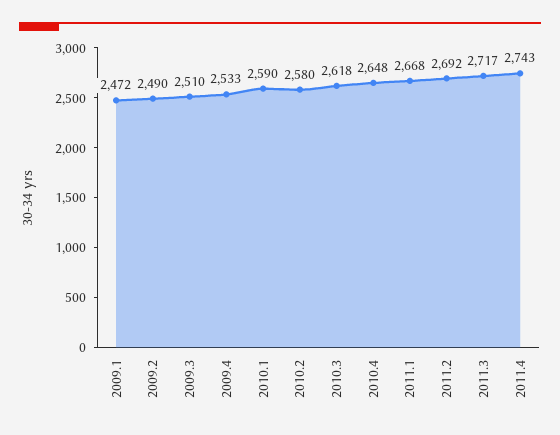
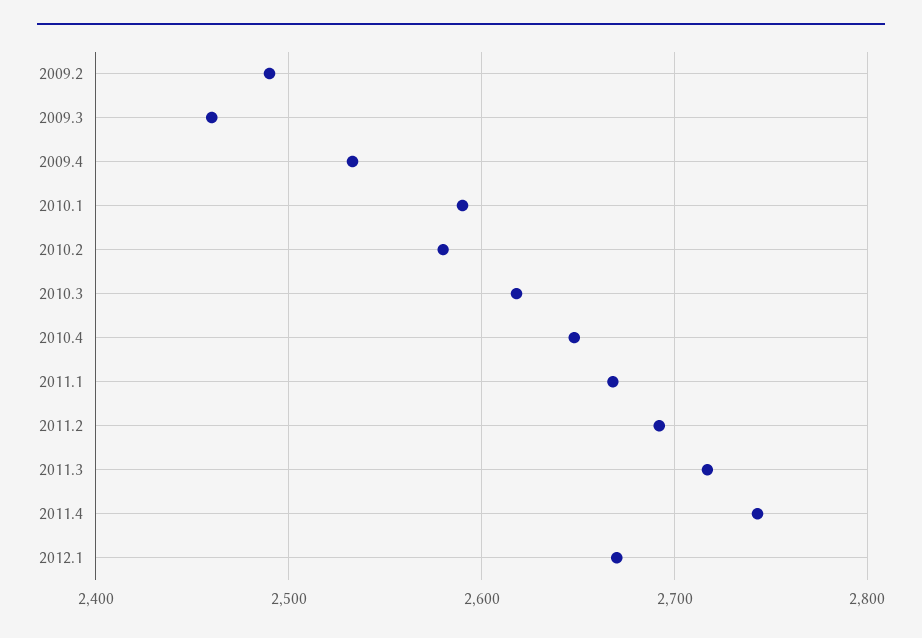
2009.1: 2472 -> none
2009.3: 2510 -> 2460
2012.1: none -> 2670

